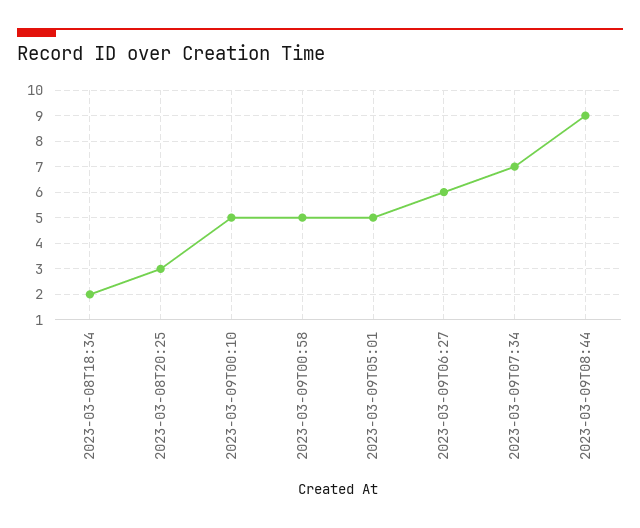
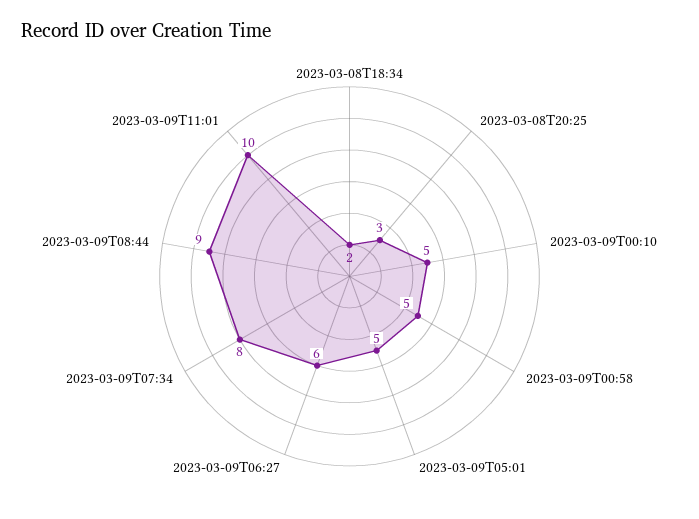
2023-03-09T07:34: 7 -> 8
2023-03-09T11:01: none -> 10

